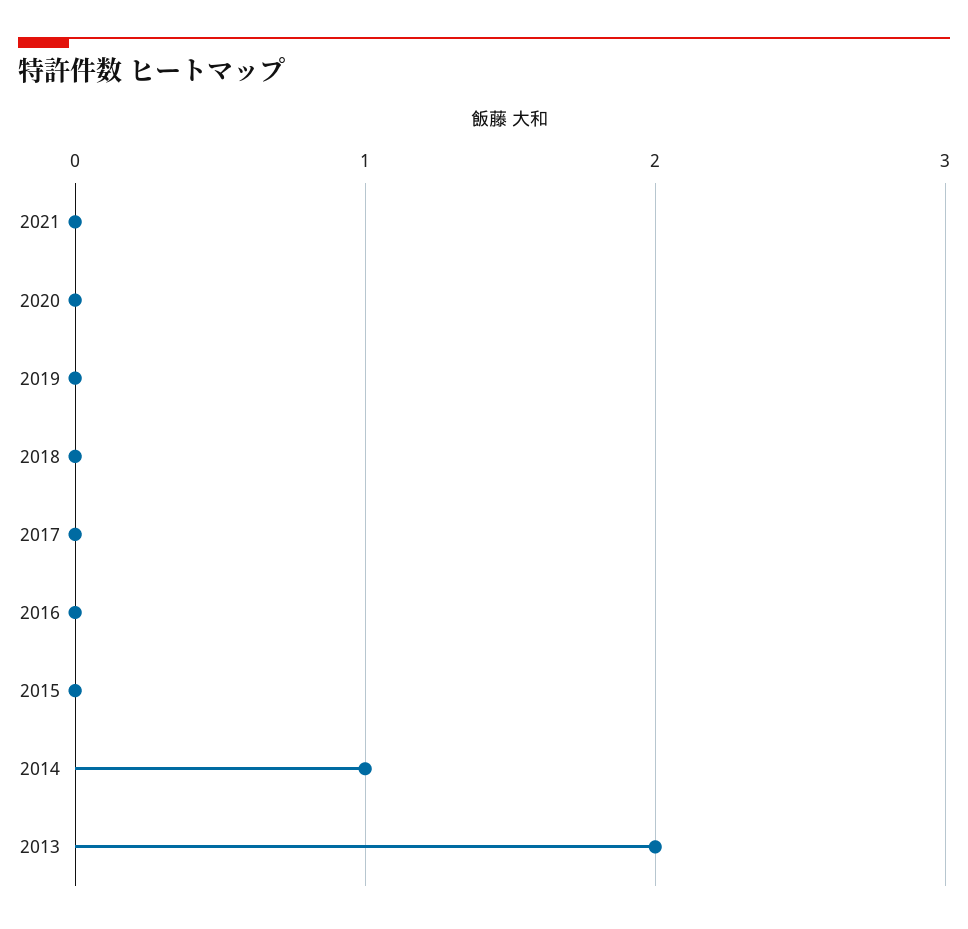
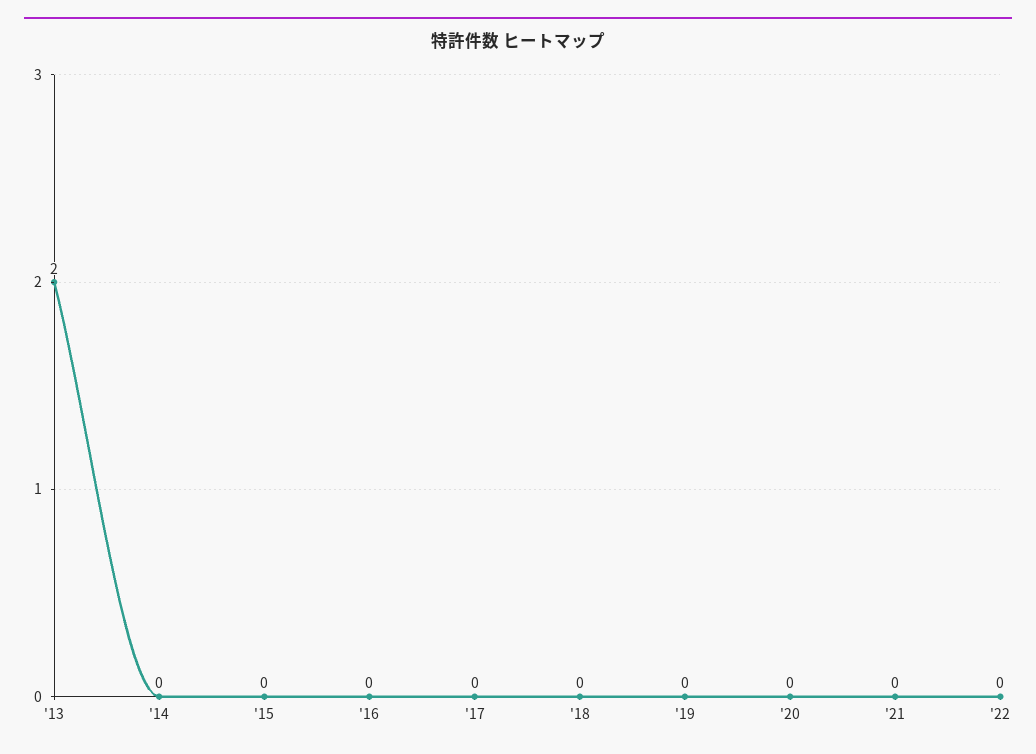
2014: 1 -> 0
'22: none -> 0

